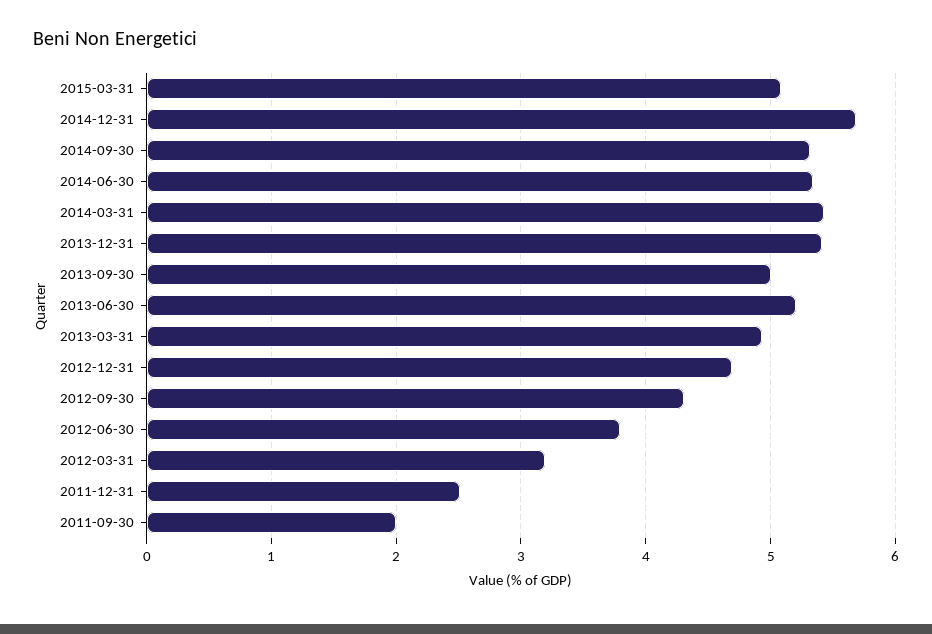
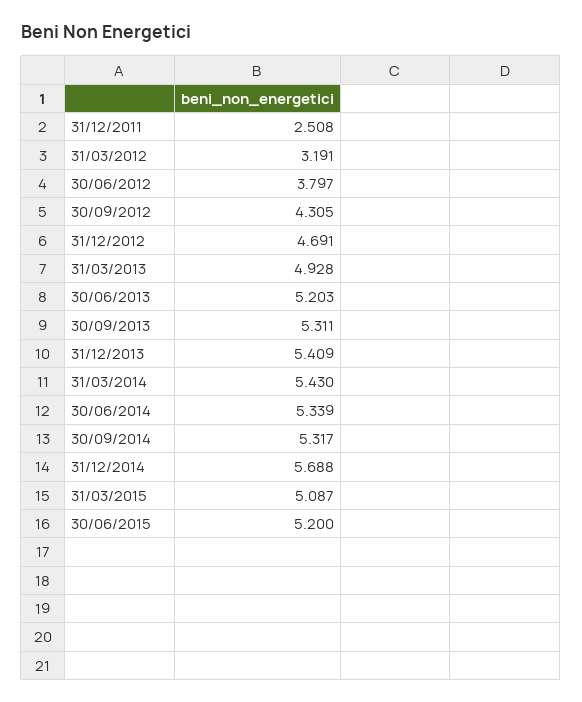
2013-09-30: 5 -> 5.311
2011-09-30: 2 -> none
30/06/2015: none -> 5.2

